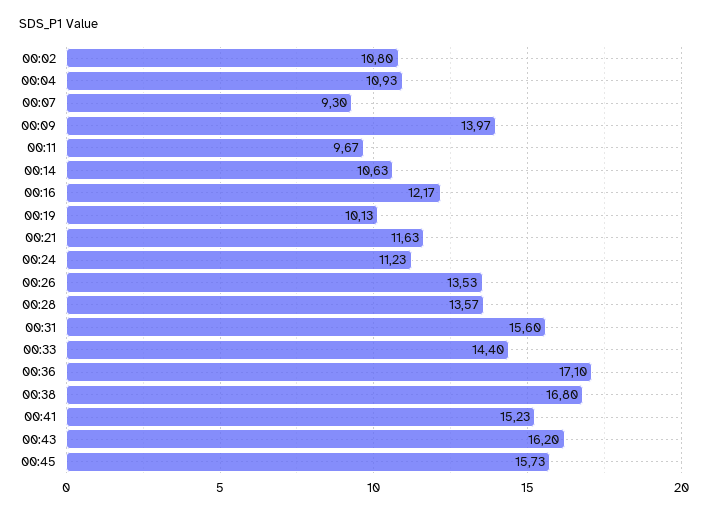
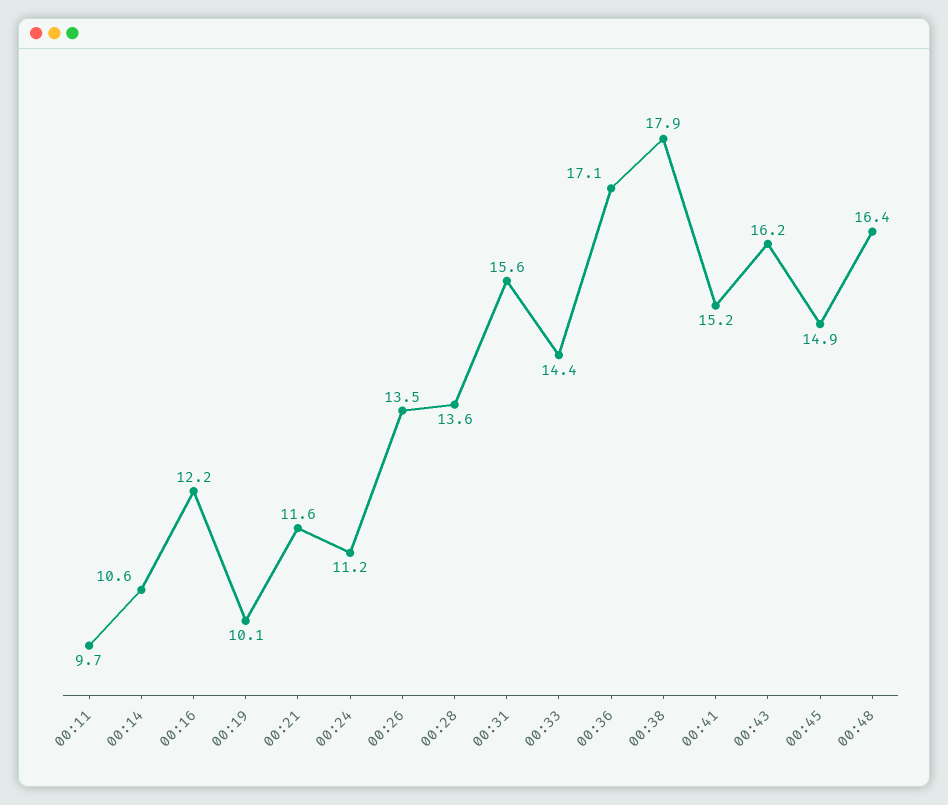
00:02: 10.8 -> none
00:04: 10.93 -> none
00:07: 9.3 -> none
00:09: 13.97 -> none
00:38: 16.8 -> 17.9
00:45: 15.73 -> 14.9
00:48: none -> 16.4

